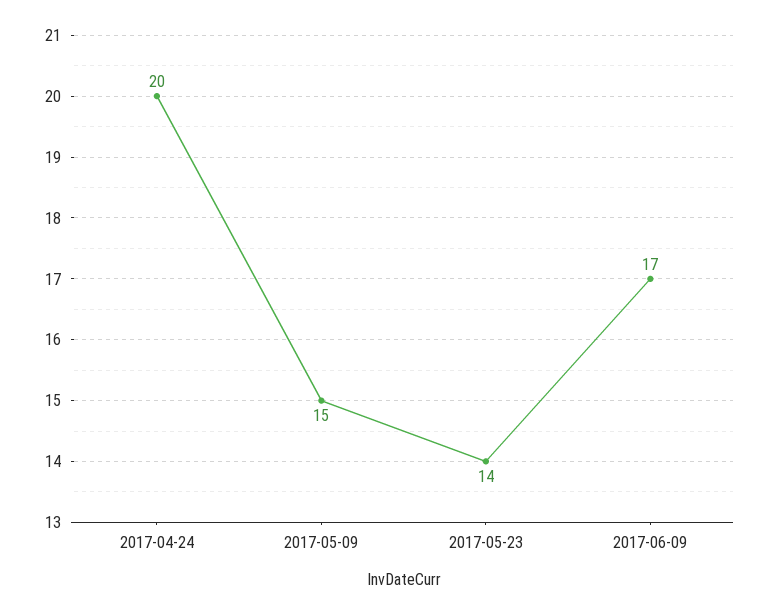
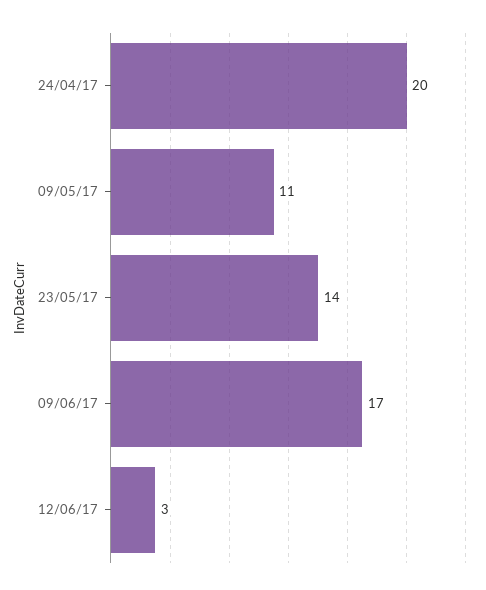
2017-05-09: 15 -> 11
12/06/17: none -> 3

